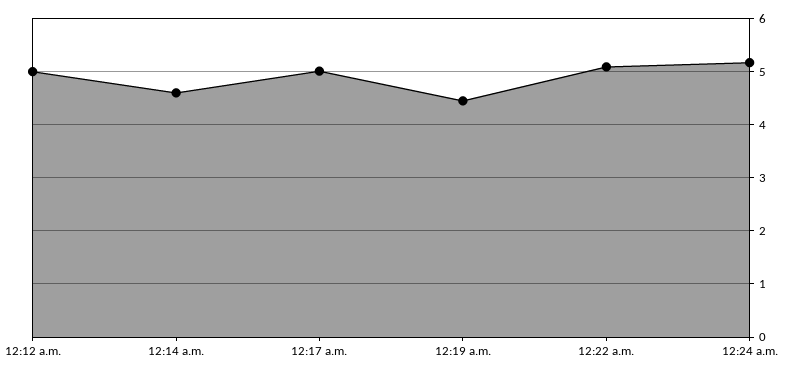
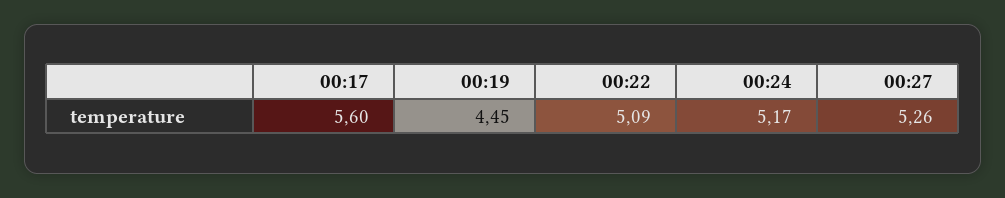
12:12 a.m.: 5 -> none
12:14 a.m.: 4.6 -> none
12:17 a.m.: 5 -> 5.6
00:27: none -> 5.26

